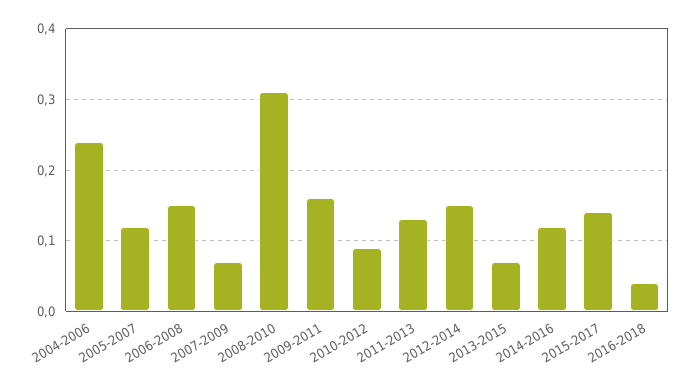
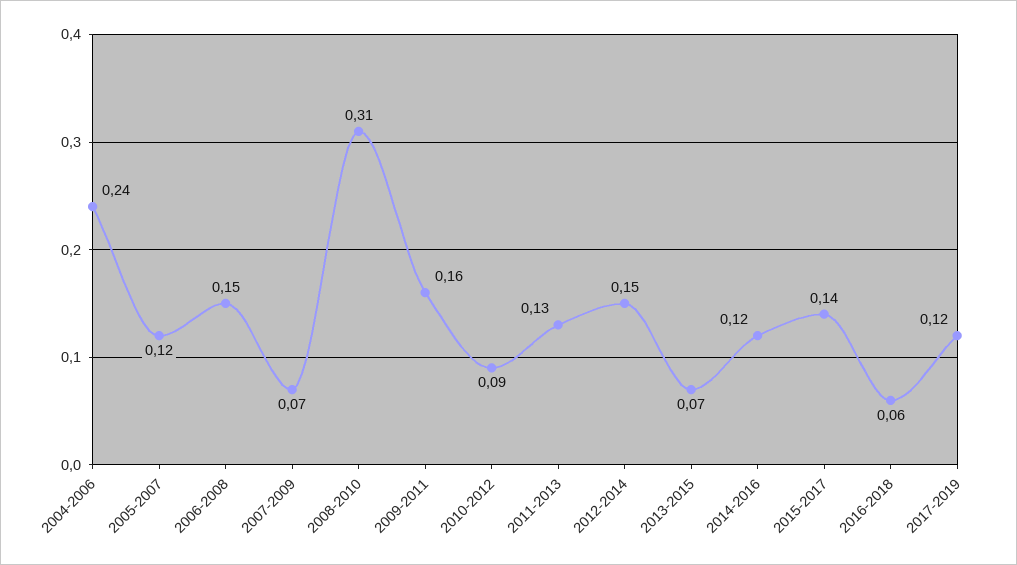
2016-2018: 0.04 -> 0.06
2017-2019: none -> 0.12

